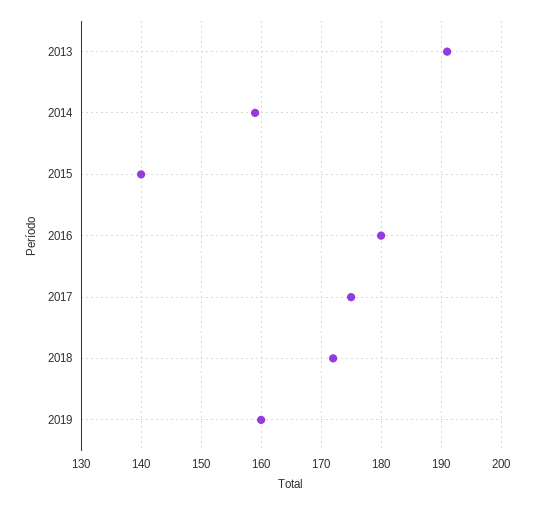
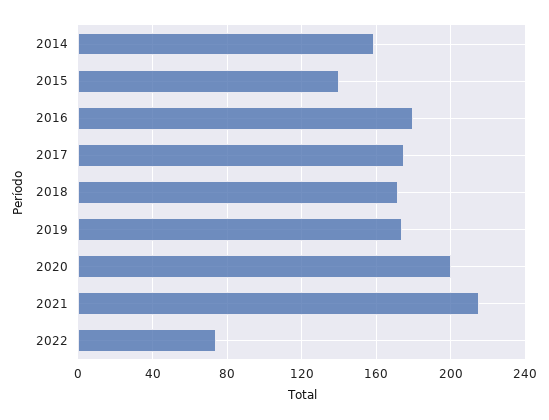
2013: 191 -> none
2019: 160 -> 175
2020: none -> 200
2021: none -> 215
2022: none -> 75

